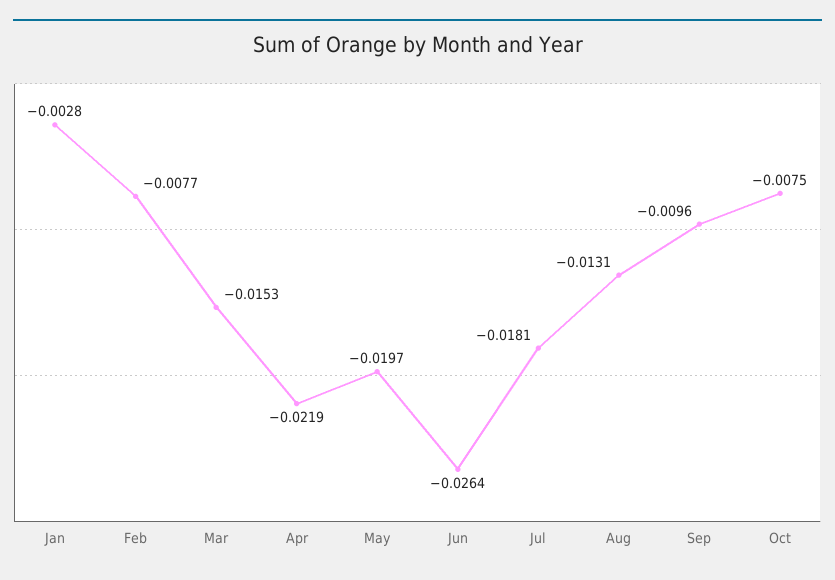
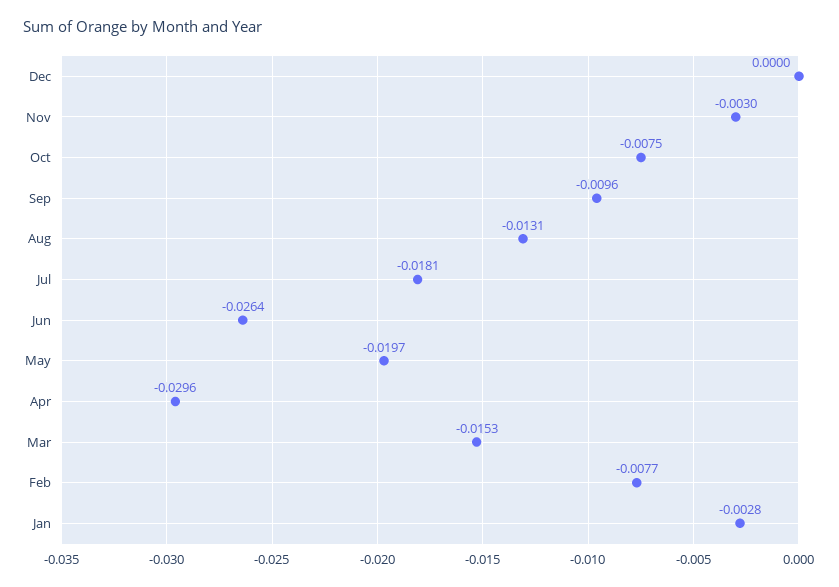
Apr: -0.0219 -> -0.0296
Dec: none -> 0
Nov: none -> -0.003

